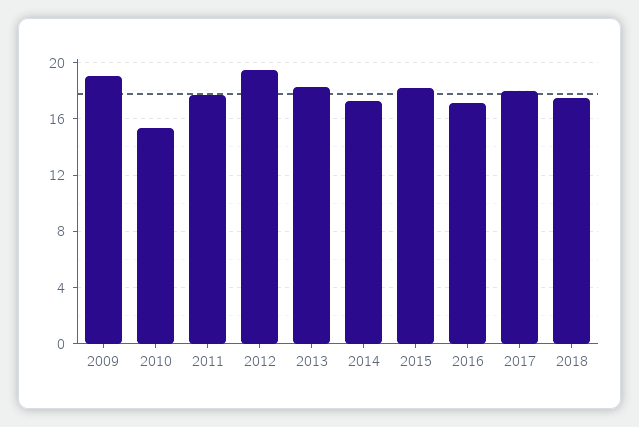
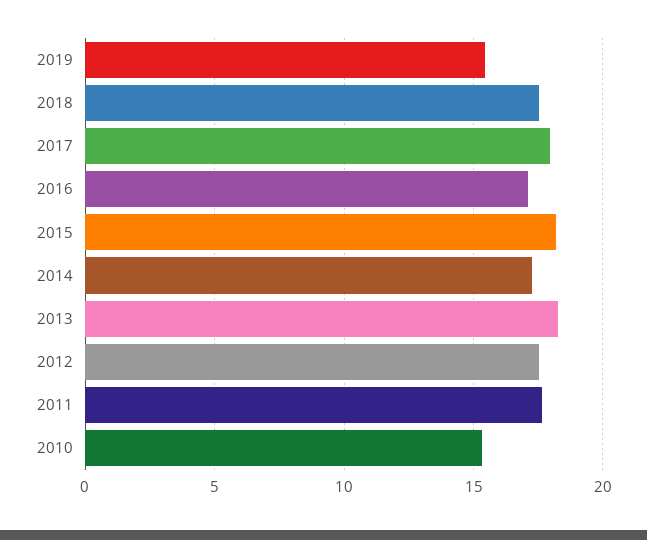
2009: 19 -> none
2012: 19.5 -> 17.5
2019: none -> 15.5

